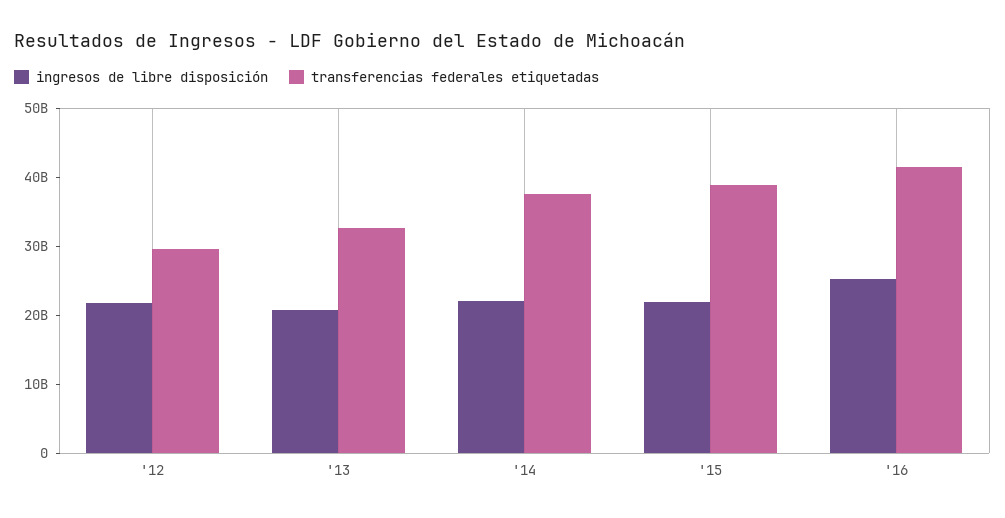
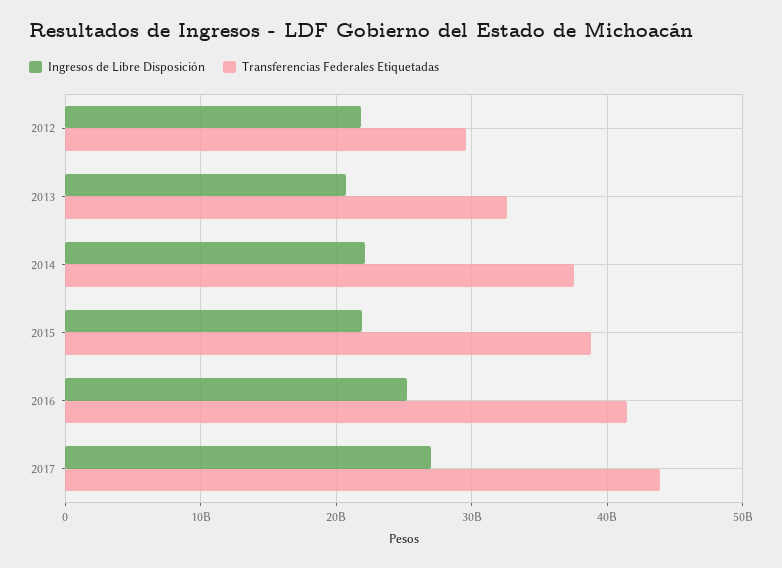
ingresos de libre disposición, 2017: none -> 27000000000
transferencias federales etiquetadas, 2017: none -> 44000000000

